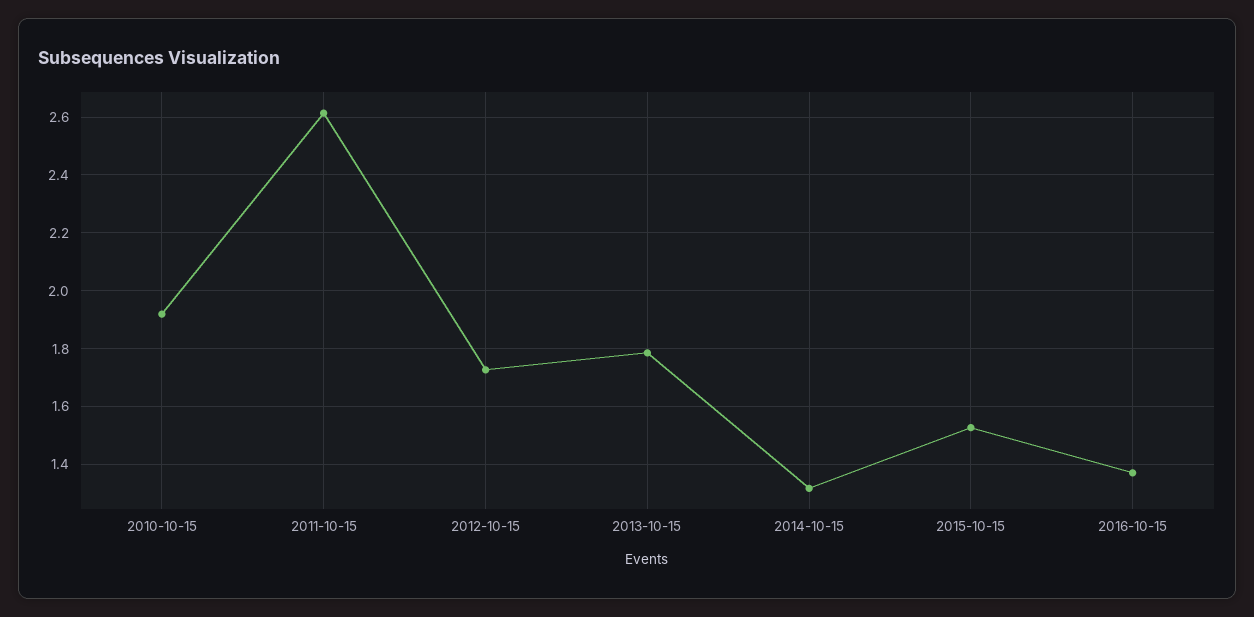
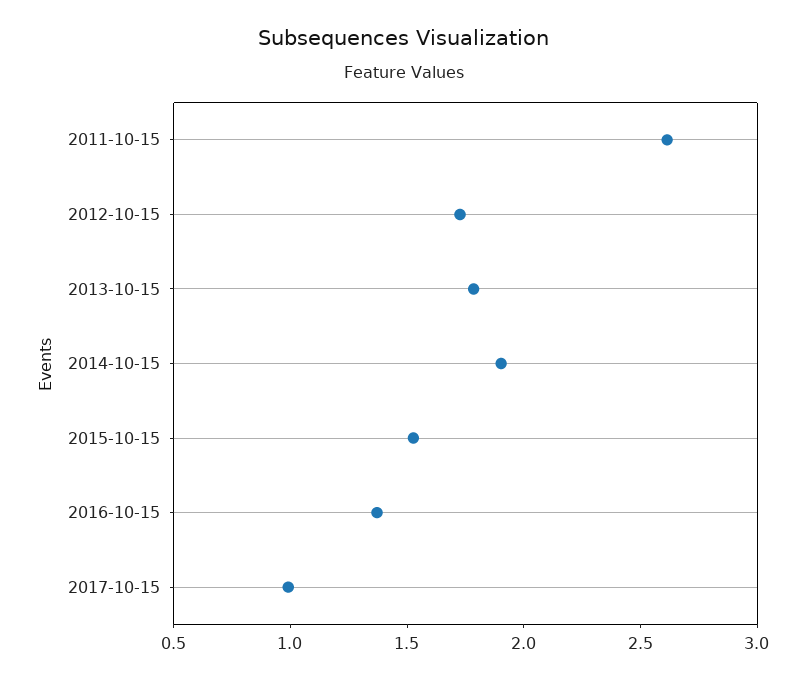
2010-10-15: 1.925 -> none
2014-10-15: 1.325 -> 1.9
2017-10-15: none -> 1

